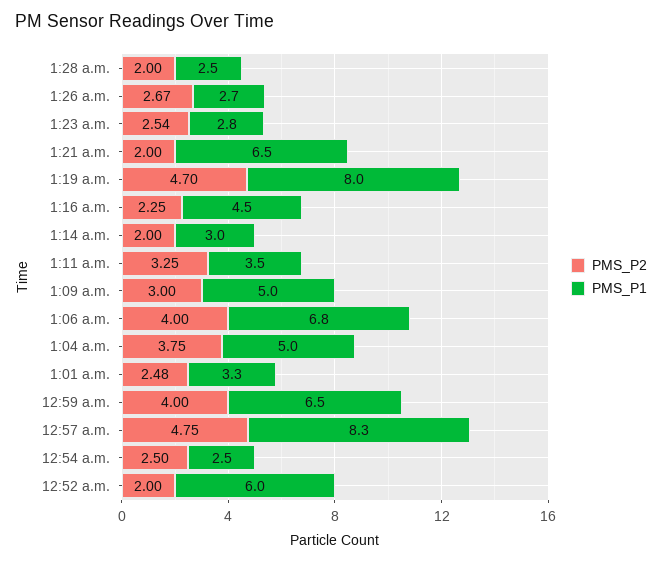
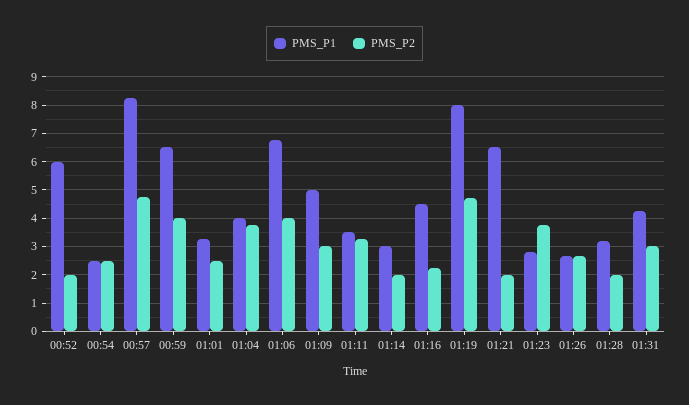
PMS_P1, 1:28 a.m.: 2.5 -> 3.25
PMS_P2, 1:23 a.m.: 2.54 -> 3.75
PMS_P1, 1:04 a.m.: 5 -> 4
PMS_P1, 01:31: none -> 4.25
PMS_P2, 01:31: none -> 3

